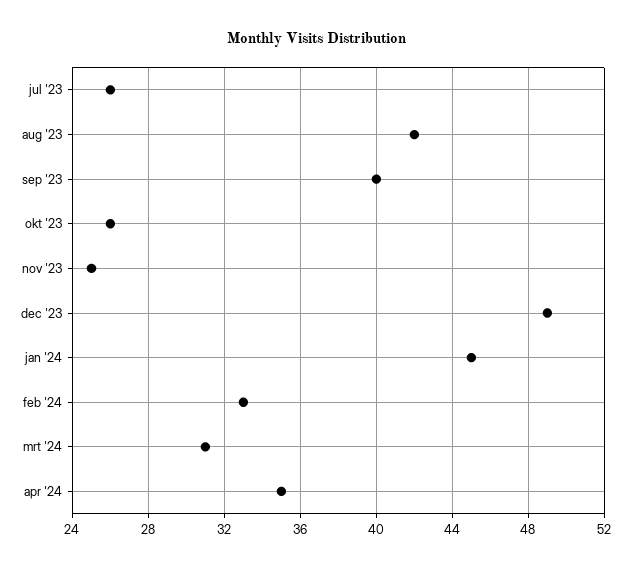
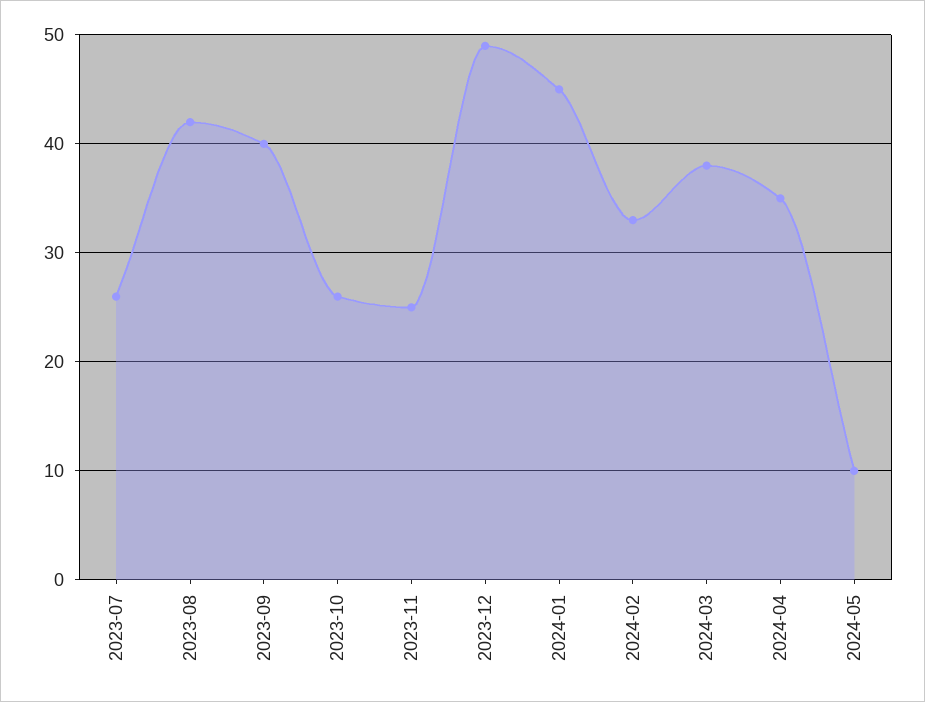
mrt '24: 31 -> 38
2024-05: none -> 10

